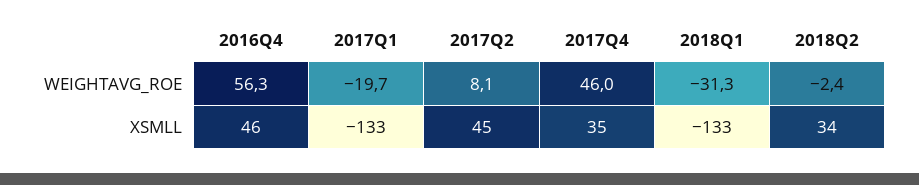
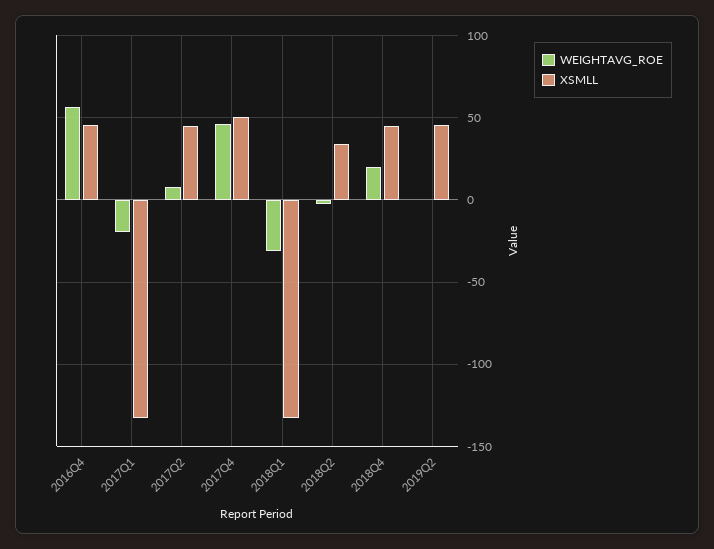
XSMLL, 2017Q4: 35 -> 50
WEIGHTAVG_ROE, 2018Q4: none -> 20
XSMLL, 2018Q4: none -> 45
WEIGHTAVG_ROE, 2019Q2: none -> 0
XSMLL, 2019Q2: none -> 45

